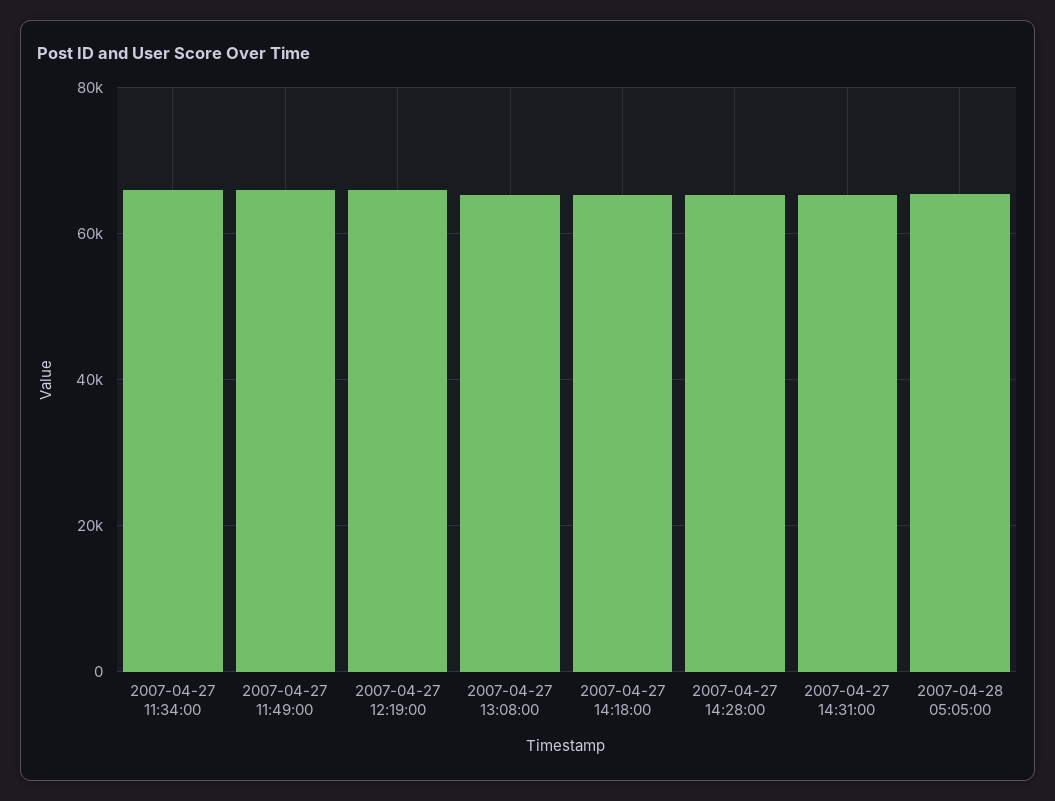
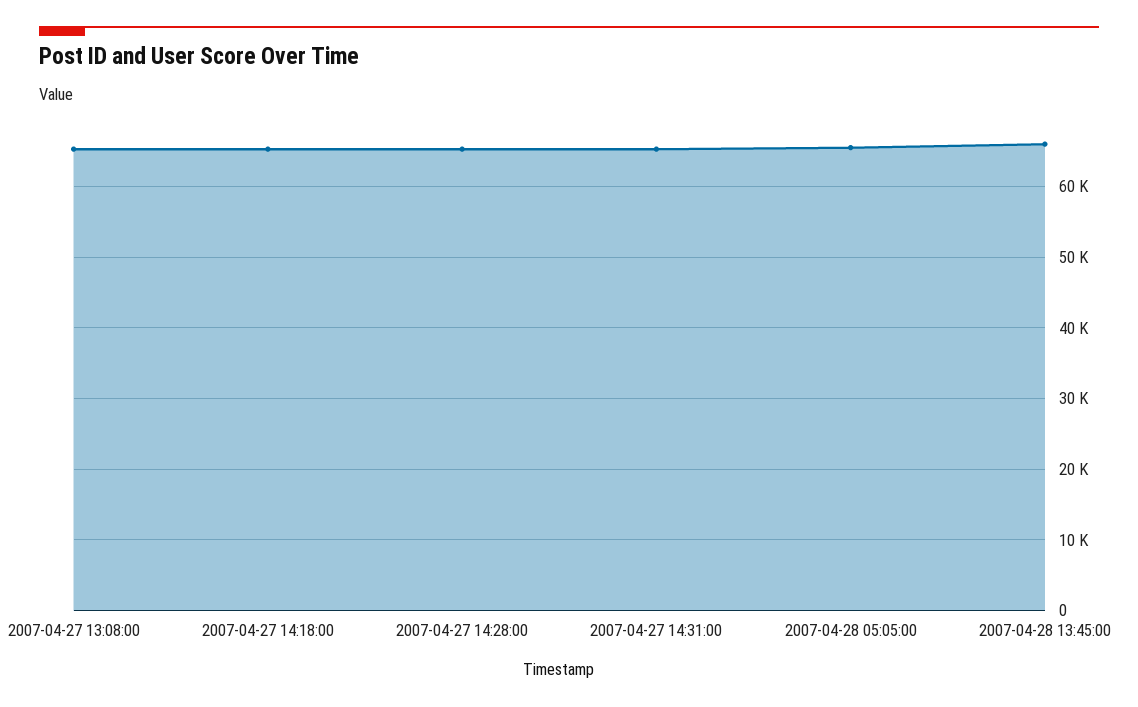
2007-04-27 11:34:00: 66000 -> none
2007-04-27 11:49:00: 66000 -> none
2007-04-27 12:19:00: 66000 -> none
2007-04-28 13:45:00: none -> 66000

